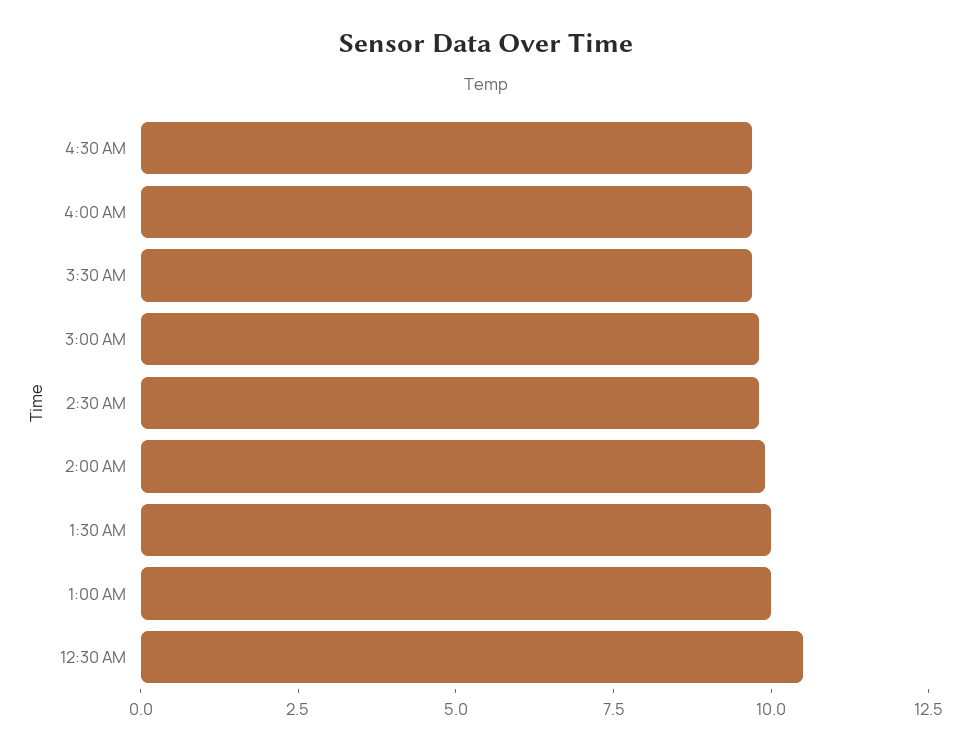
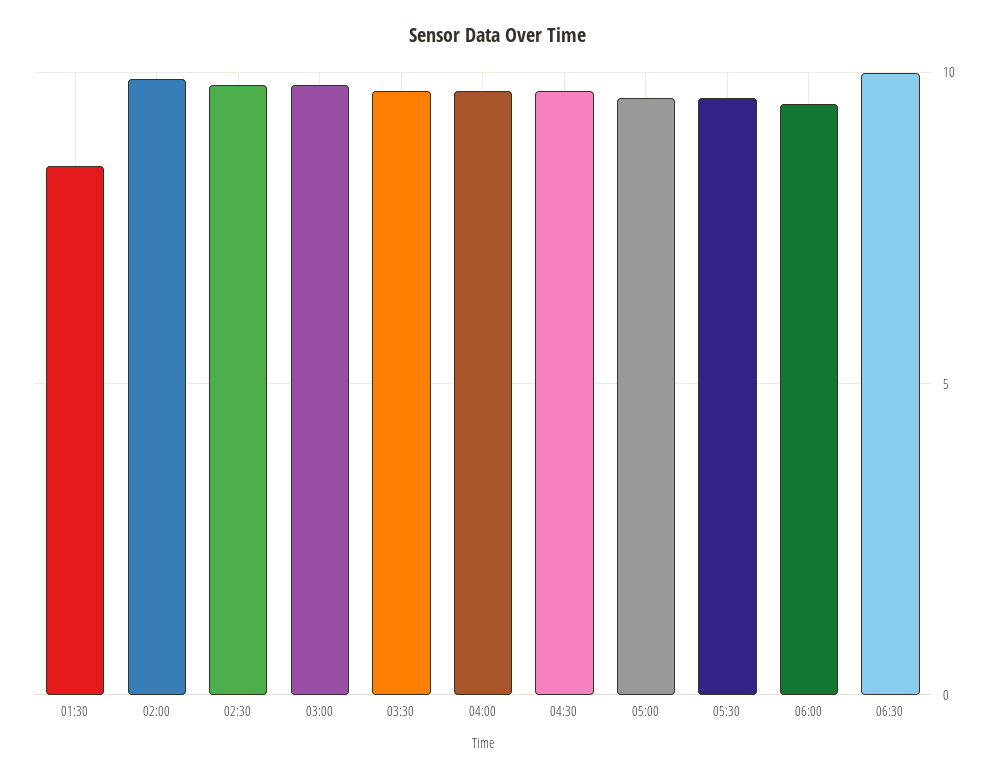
1:30 AM: 10 -> 8.5
1:00 AM: 10 -> none
12:30 AM: 10.5 -> none
05:00: none -> 9.5
05:30: none -> 9.5
06:00: none -> 9.5
06:30: none -> 10

